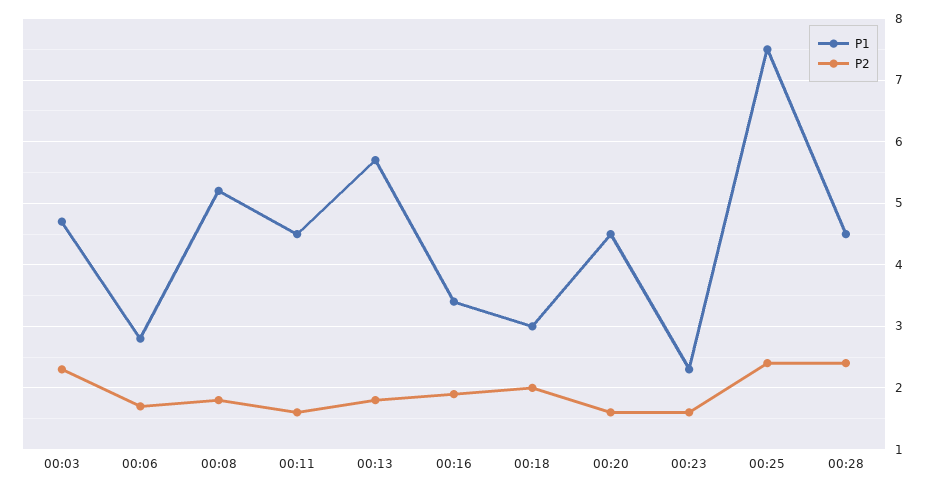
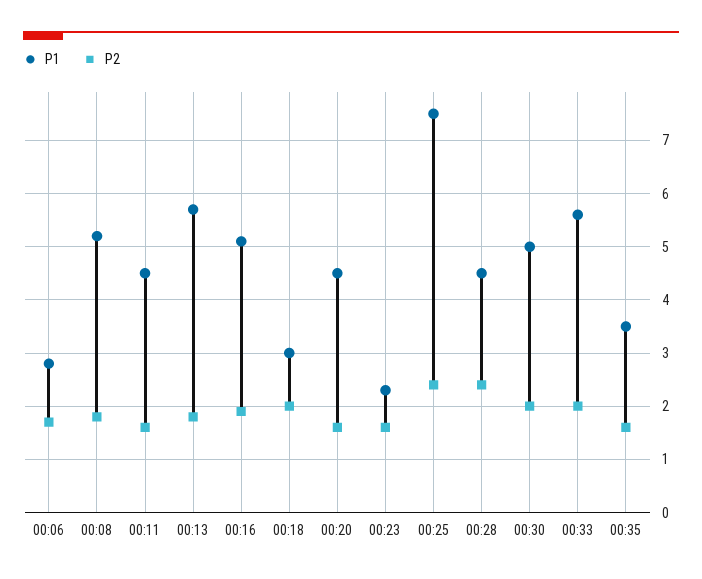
P1, 00:03: 4.7 -> none
P2, 00:03: 2.3 -> none
P1, 00:16: 3.4 -> 5
P1, 00:30: none -> 5
P2, 00:30: none -> 2
P1, 00:33: none -> 5.5
P2, 00:33: none -> 2
P1, 00:35: none -> 3.5
P2, 00:35: none -> 1.5

